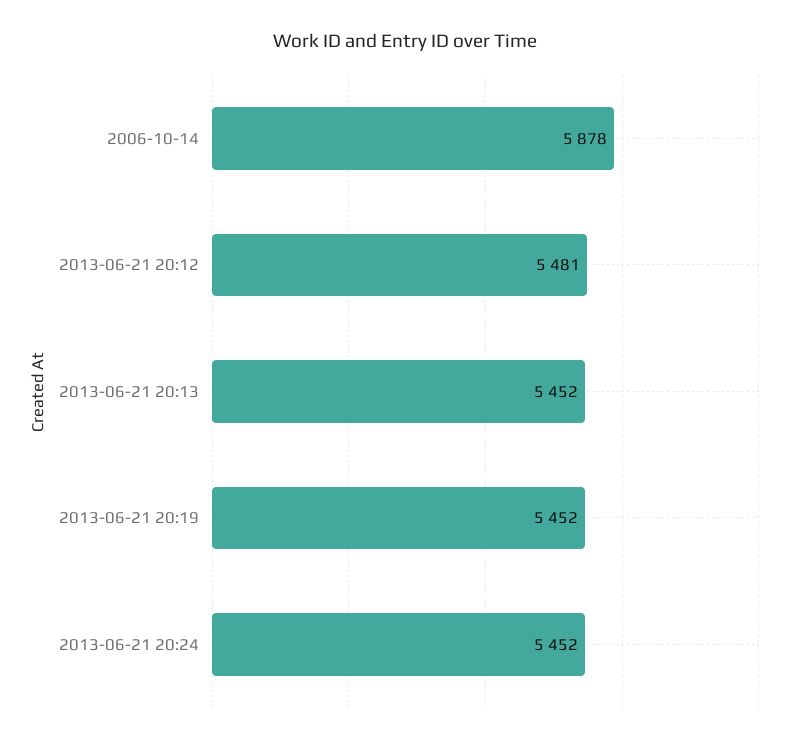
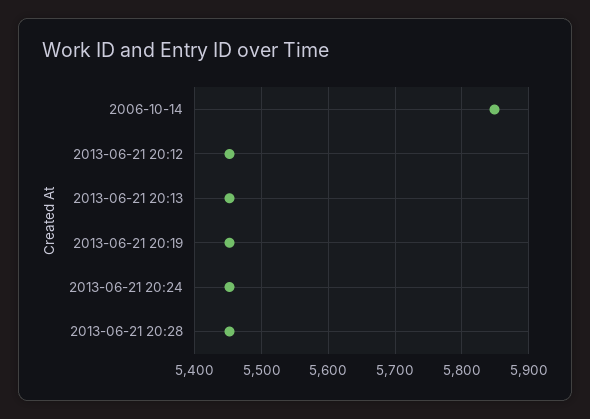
2006-10-14: 5878 -> 5850
2013-06-21 20:12: 5481 -> 5450
2013-06-21 20:28: none -> 5450

